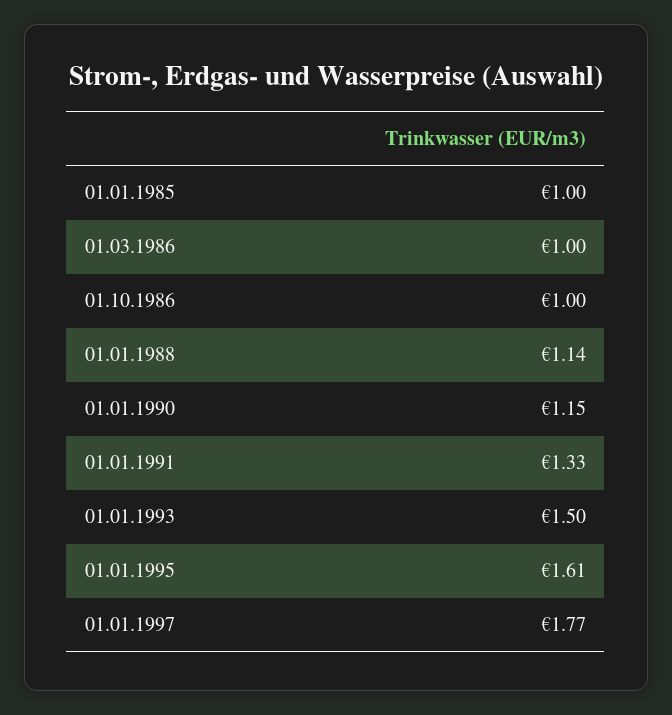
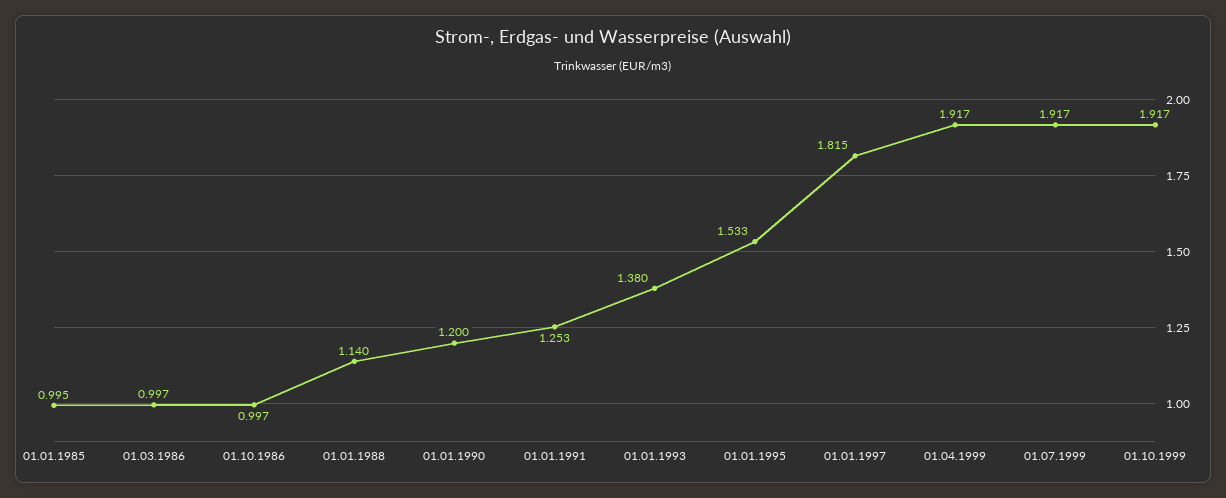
01.01.1990: 1.15 -> 1.2
01.01.1991: 1.33 -> 1.253
01.01.1993: 1.5 -> 1.38
01.01.1995: 1.61 -> 1.533
01.01.1997: 1.77 -> 1.815
01.04.1999: none -> 1.917
01.07.1999: none -> 1.917
01.10.1999: none -> 1.917

